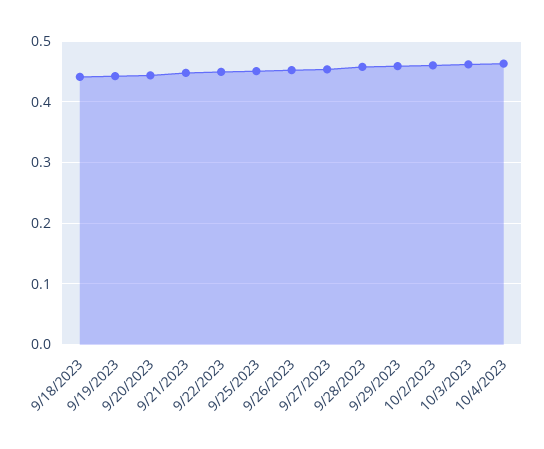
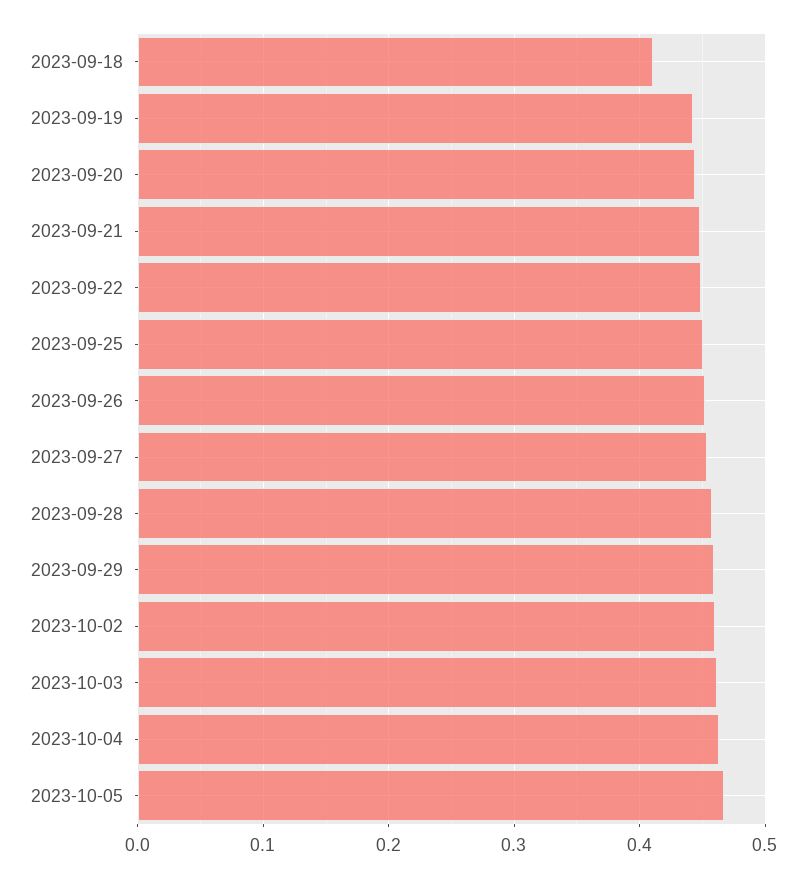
9/18/2023: 0.44 -> 0.41
2023-10-05: none -> 0.47

